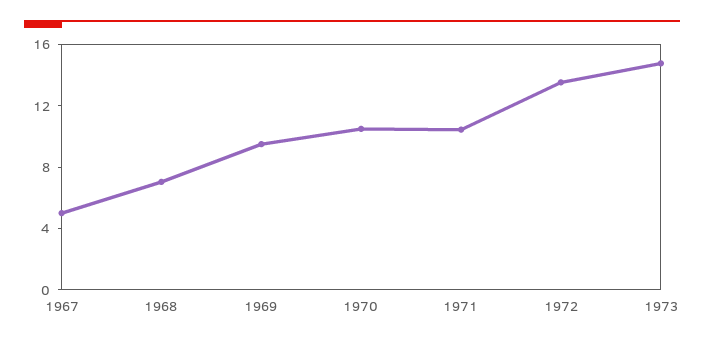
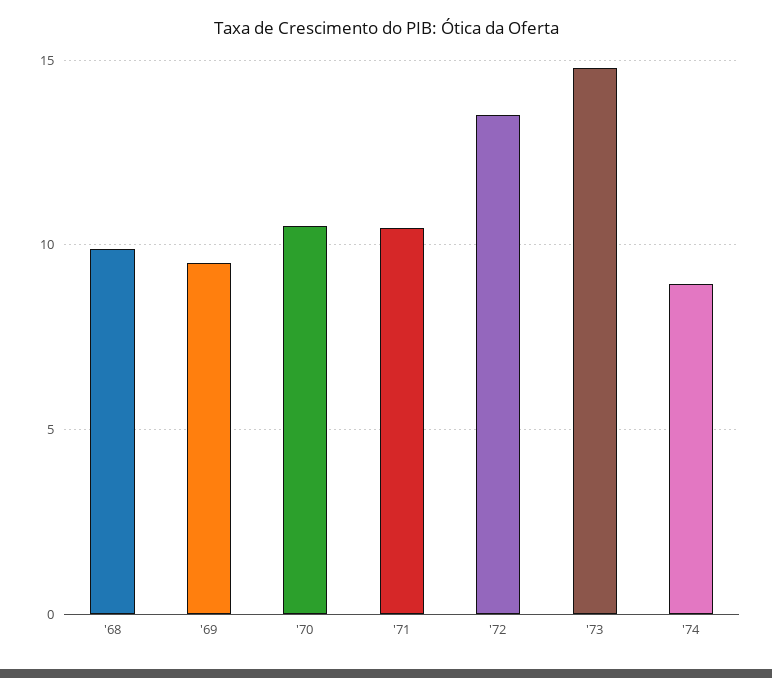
1967: 5 -> none
1968: 7 -> 10
'74: none -> 9

